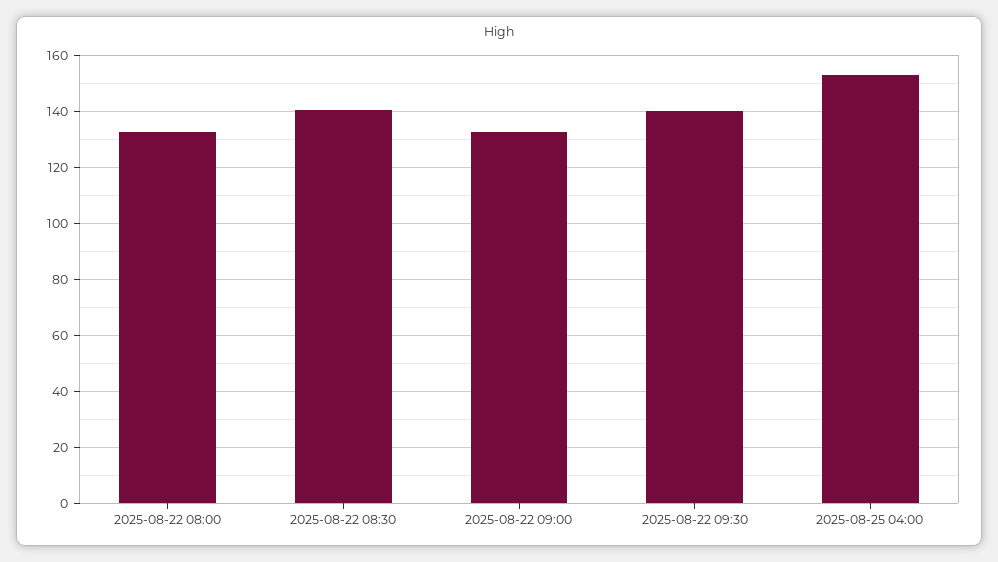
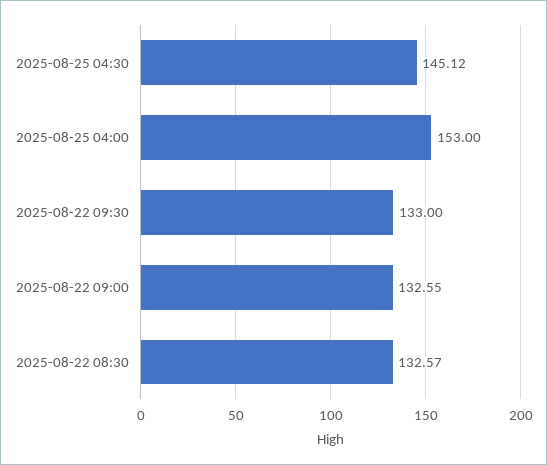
2025-08-22 08:00: 132.5 -> none
2025-08-22 08:30: 140 -> 132.57
2025-08-22 09:30: 140 -> 133
2025-08-25 04:30: none -> 145.12

